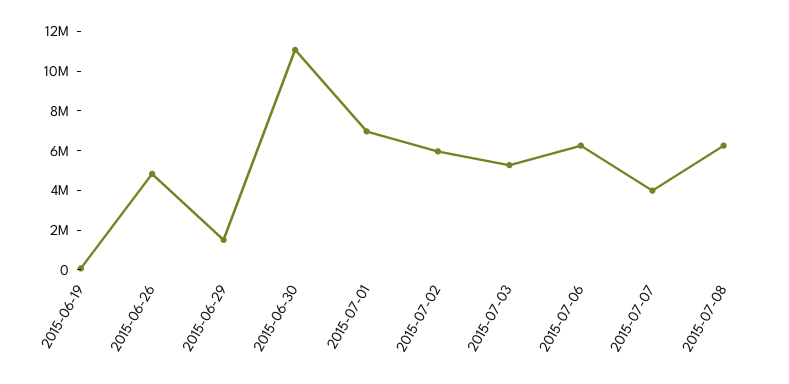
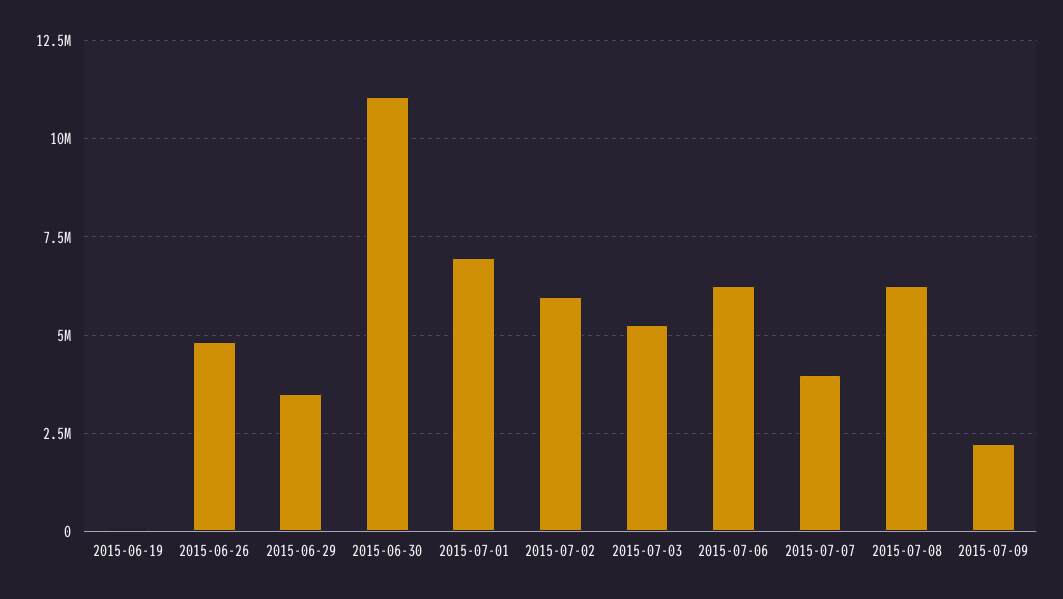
2015-06-29: 1500000 -> 3500000
2015-07-09: none -> 2250000

